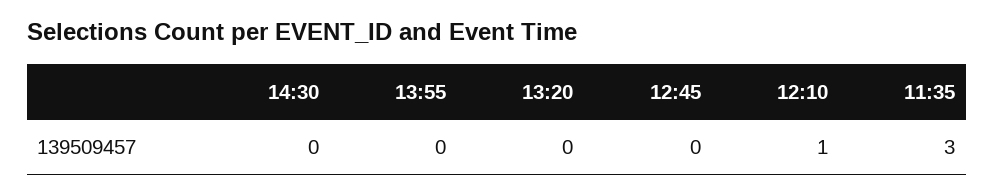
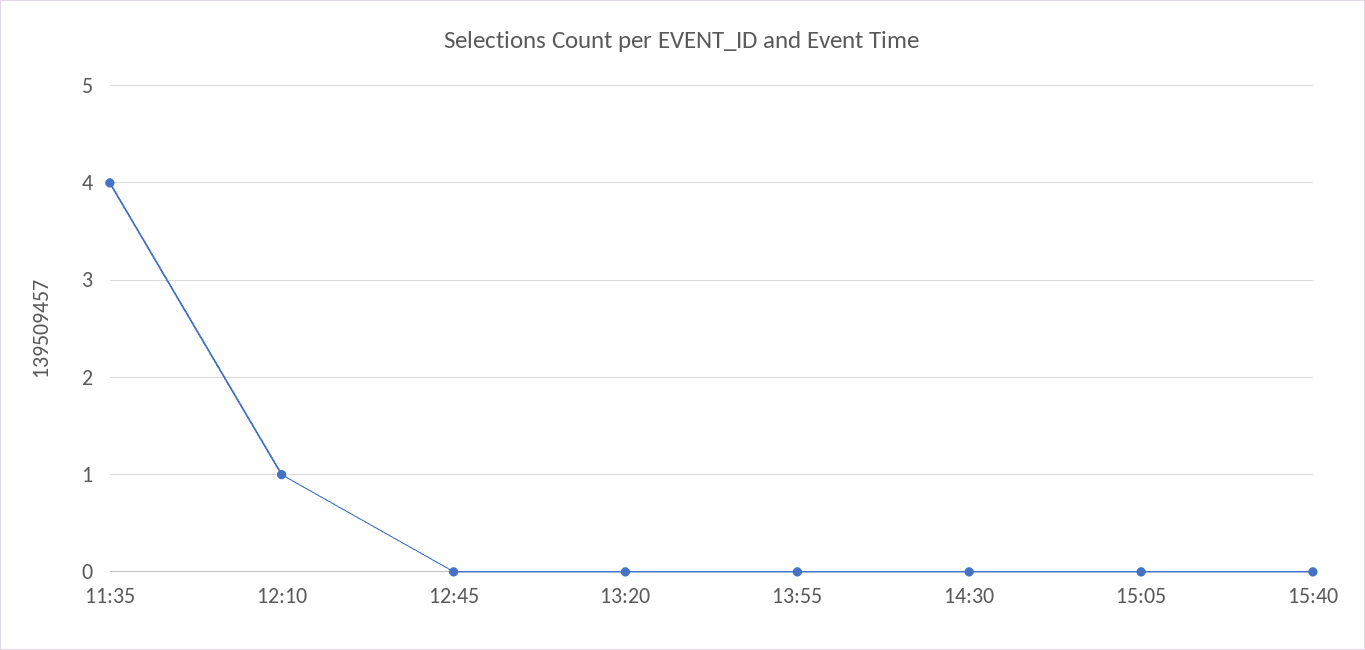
11:35: 3 -> 4
15:05: none -> 0
15:40: none -> 0

